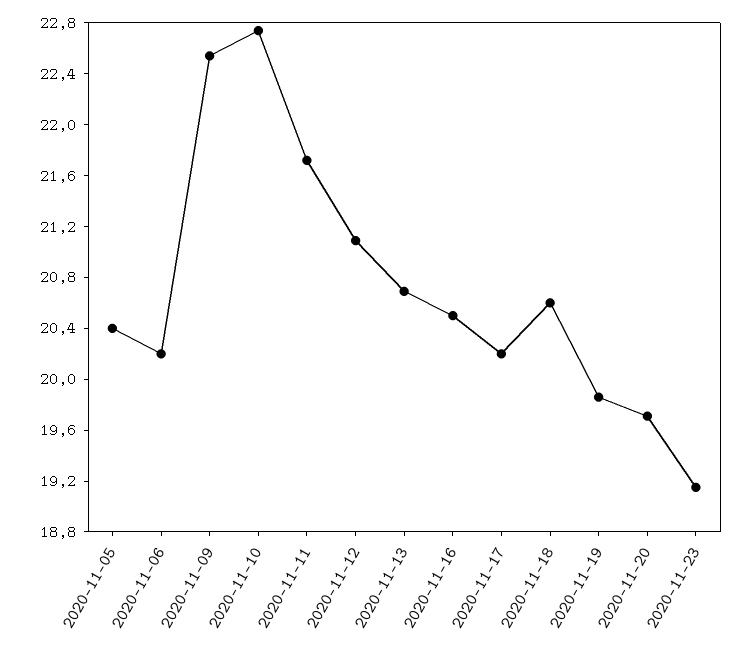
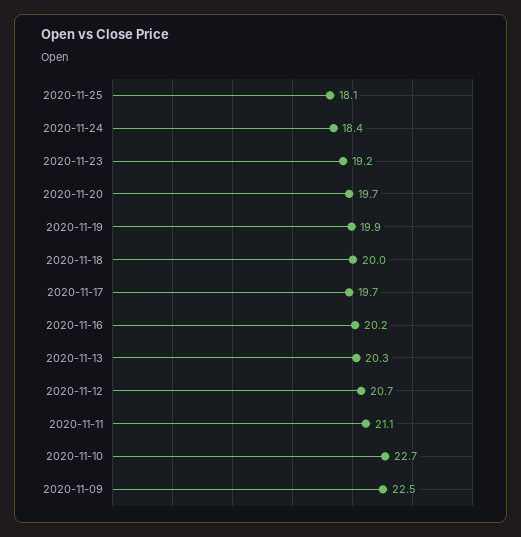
2020-11-05: 20.4 -> none
2020-11-06: 20.2 -> none
2020-11-11: 21.7 -> 21.1
2020-11-12: 21.1 -> 20.7
2020-11-13: 20.7 -> 20.3
2020-11-16: 20.5 -> 20.2
2020-11-17: 20.2 -> 19.7
2020-11-18: 20.6 -> 20
2020-11-25: none -> 18.1
2020-11-24: none -> 18.4

